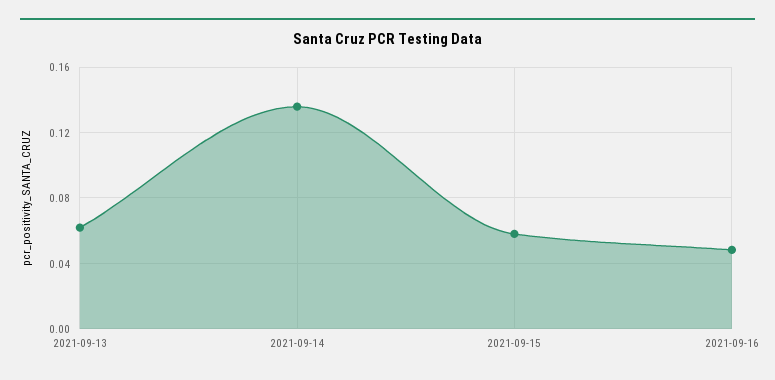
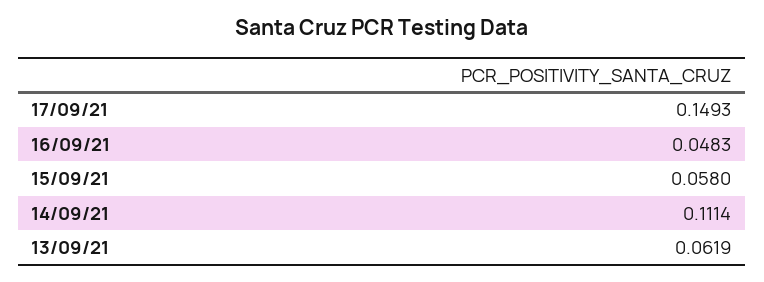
2021-09-14: 0.135 -> 0.1114
17/09/21: none -> 0.1493

